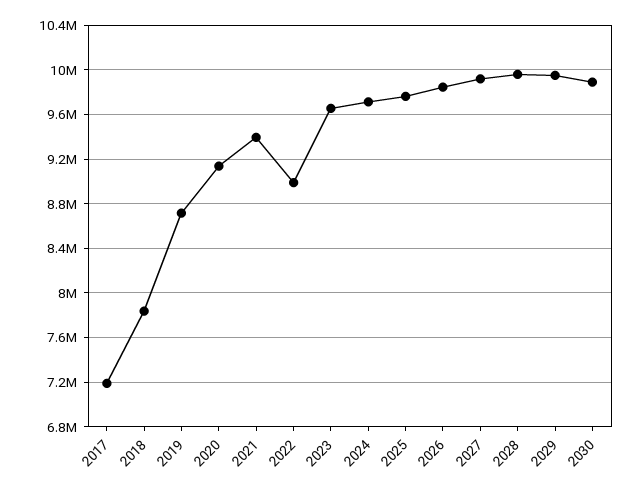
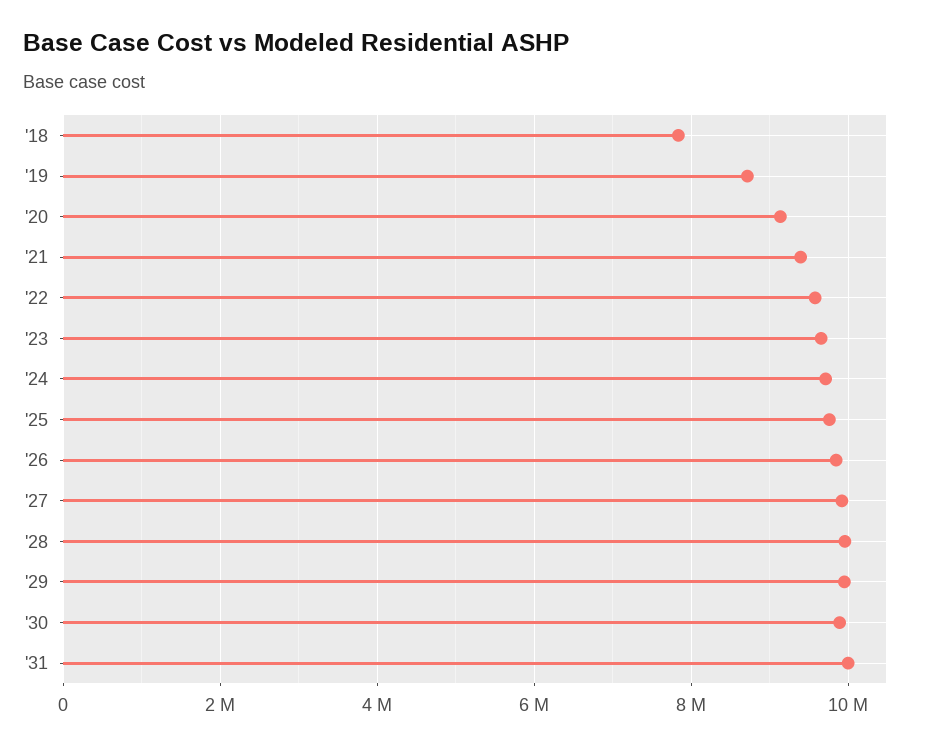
2017: 7200000 -> none
2022: 9000000 -> 9600000
'31: none -> 10000000

